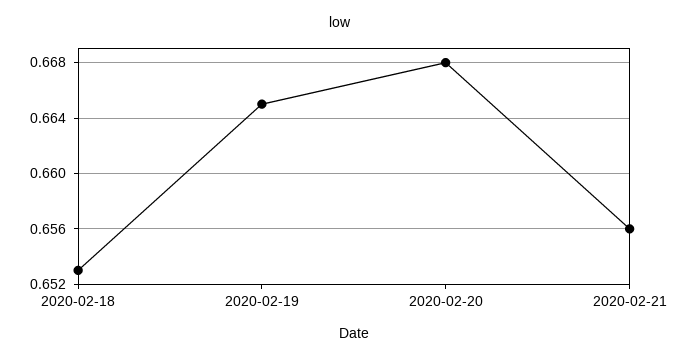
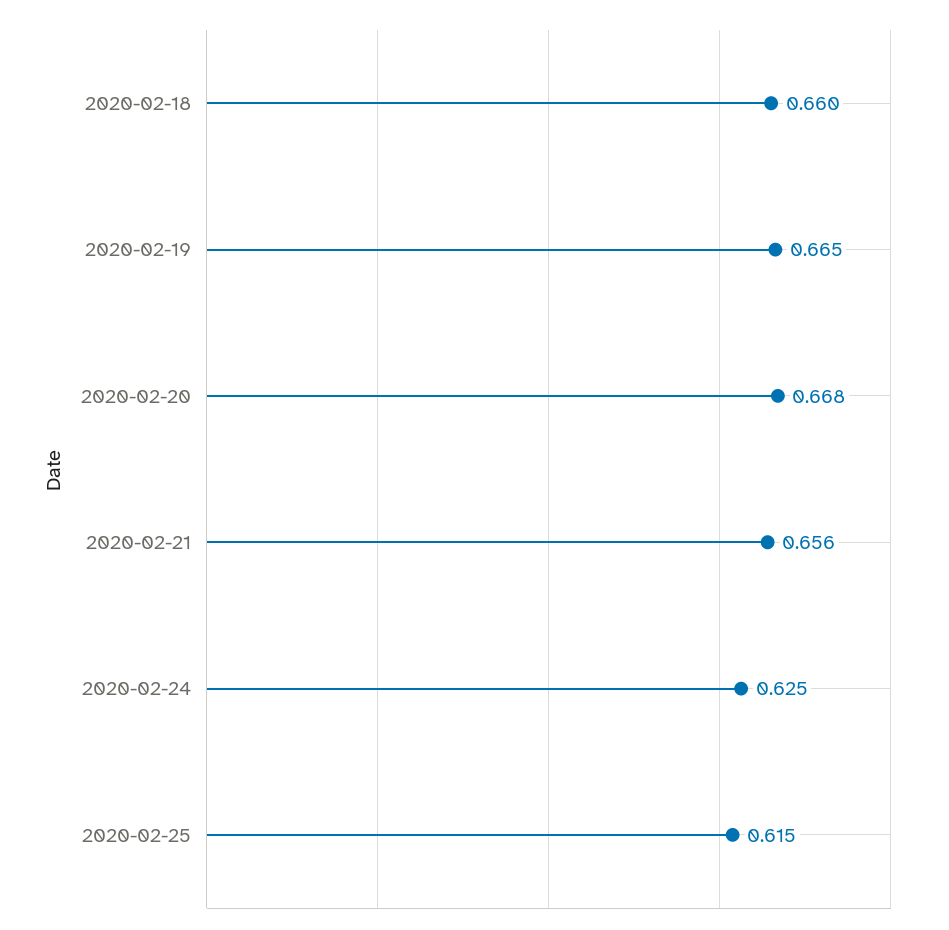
2020-02-18: 0.653 -> 0.66
2020-02-24: none -> 0.625
2020-02-25: none -> 0.615

